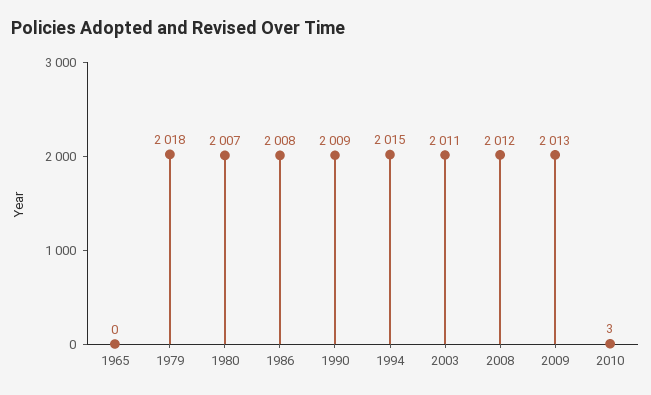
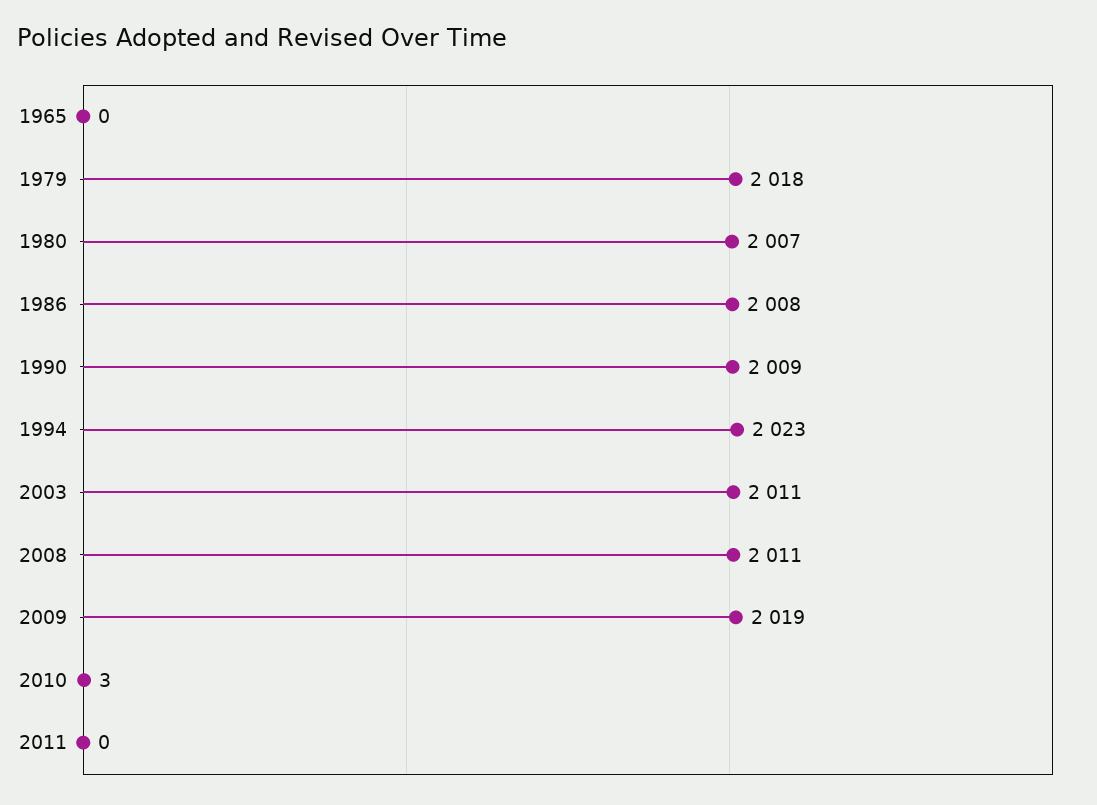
1994: 2015 -> 2023
2008: 2012 -> 2011
2009: 2013 -> 2019
2011: none -> 0

